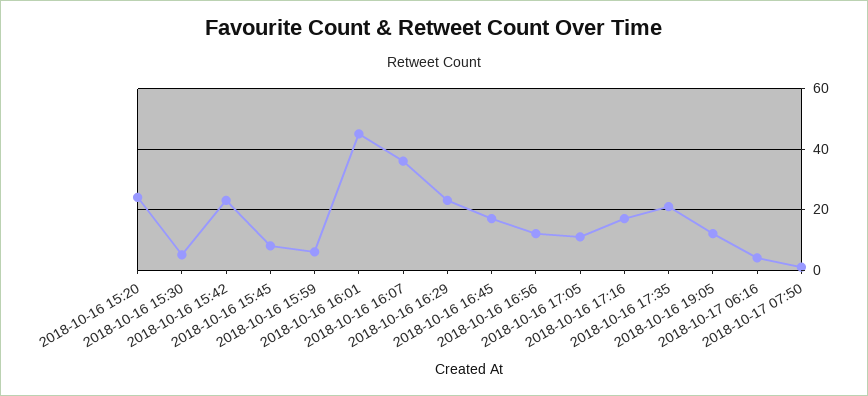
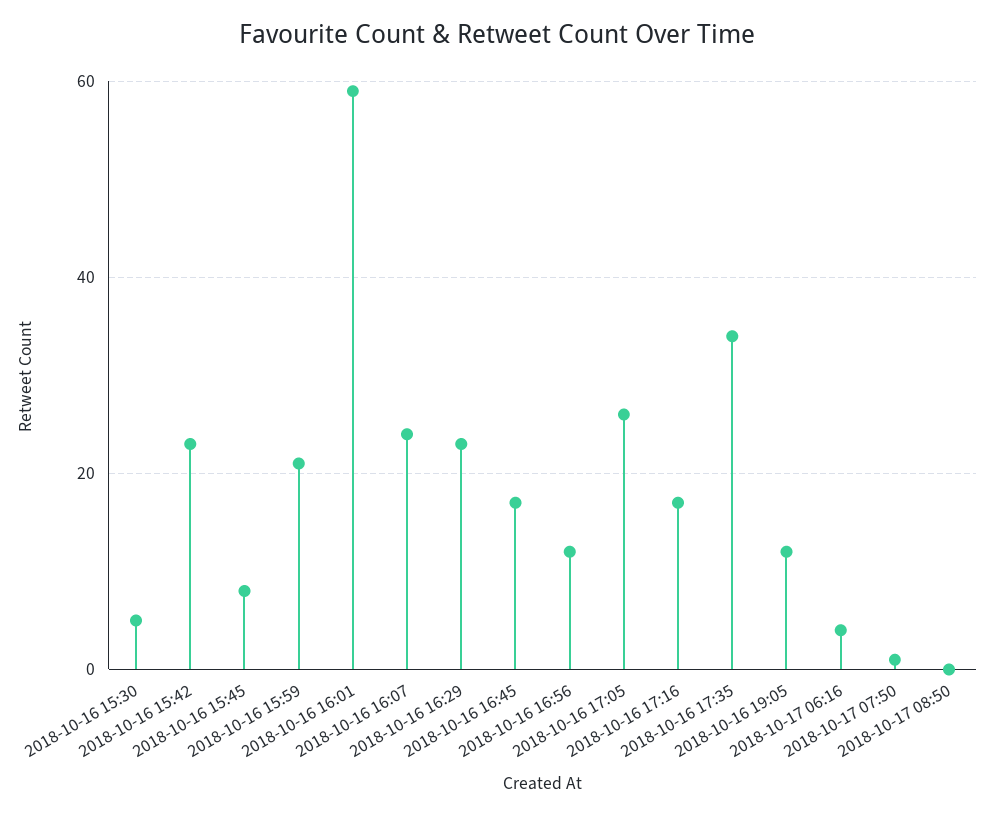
2018-10-16 15:20: 25 -> none
2018-10-16 15:59: 5 -> 20
2018-10-16 16:01: 45 -> 60
2018-10-16 16:07: 35 -> 25
2018-10-16 17:05: 10 -> 25
2018-10-16 17:35: 20 -> 35
2018-10-17 08:50: none -> 0

